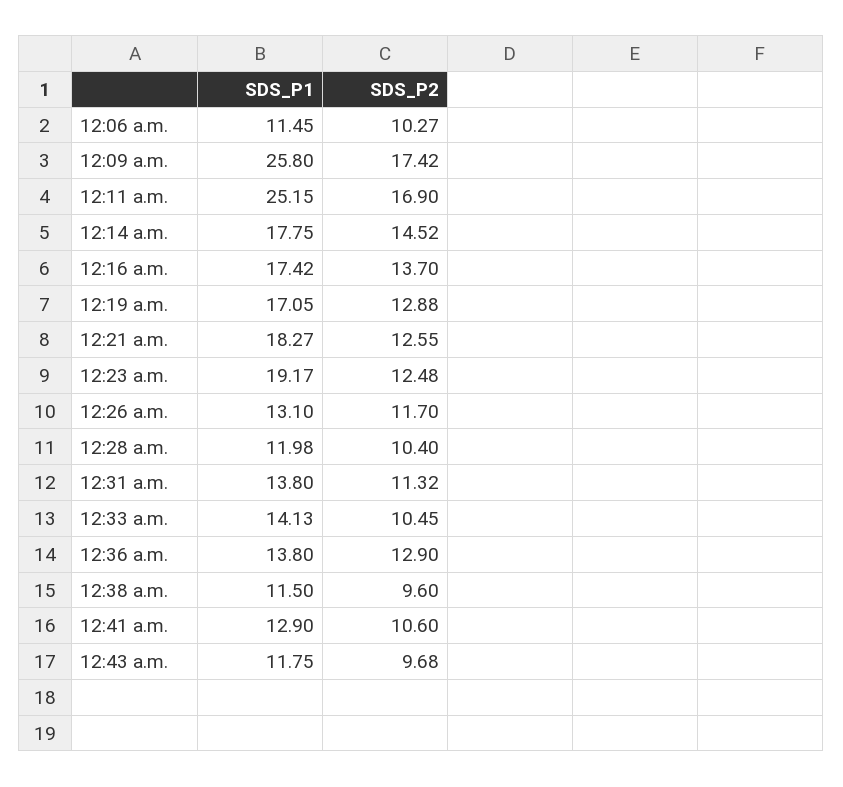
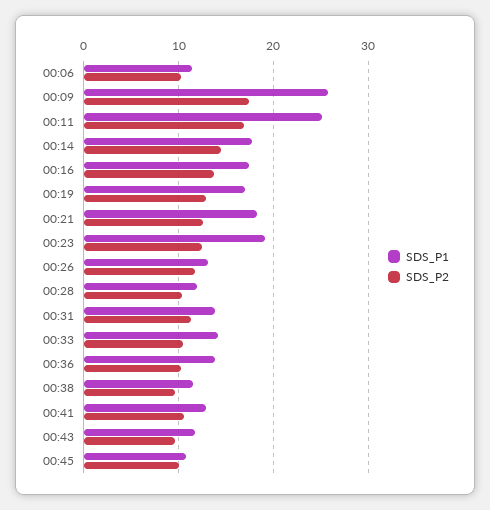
SDS_P2, 12:36 a.m.: 12.9 -> 10
SDS_P1, 00:45: none -> 11
SDS_P2, 00:45: none -> 10

